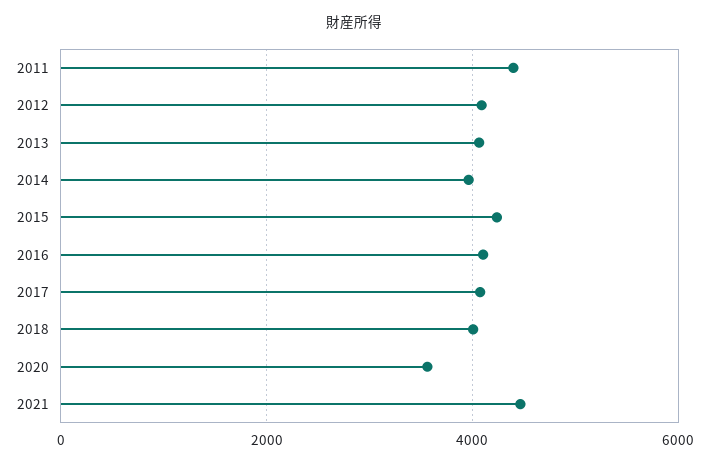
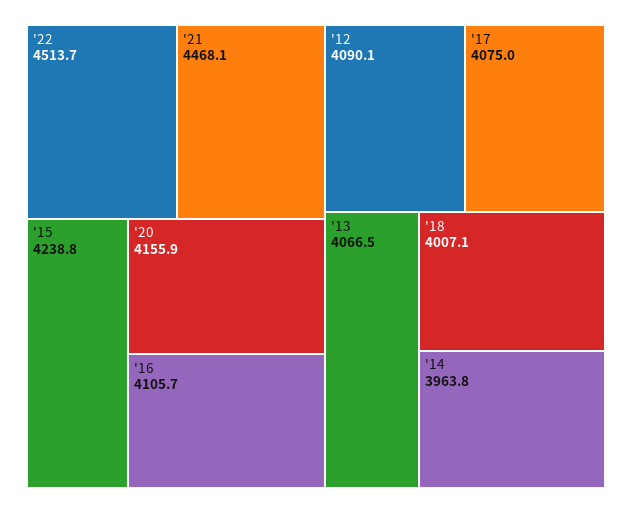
2011: 4400 -> none
2020: 3600 -> 4155.9
'22: none -> 4513.7

